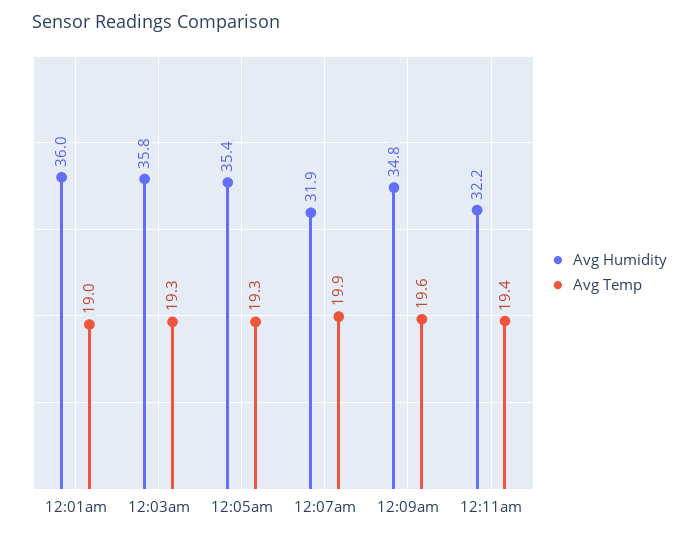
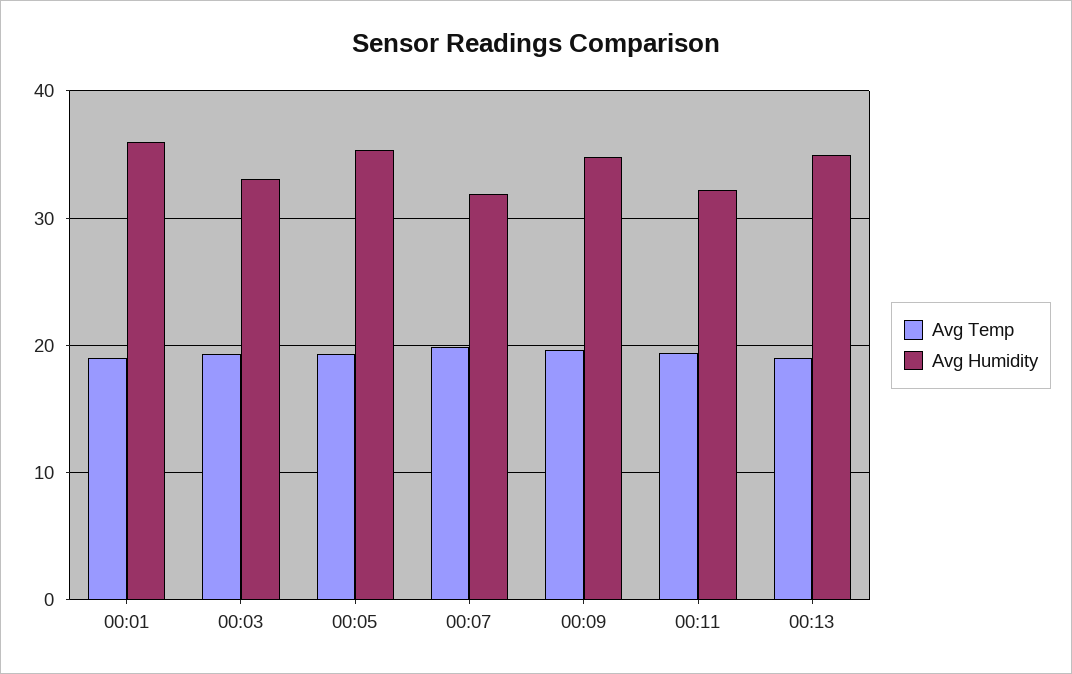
Avg Humidity, 12:03am: 35.8 -> 33
Avg Temp, 00:13: none -> 19
Avg Humidity, 00:13: none -> 35

